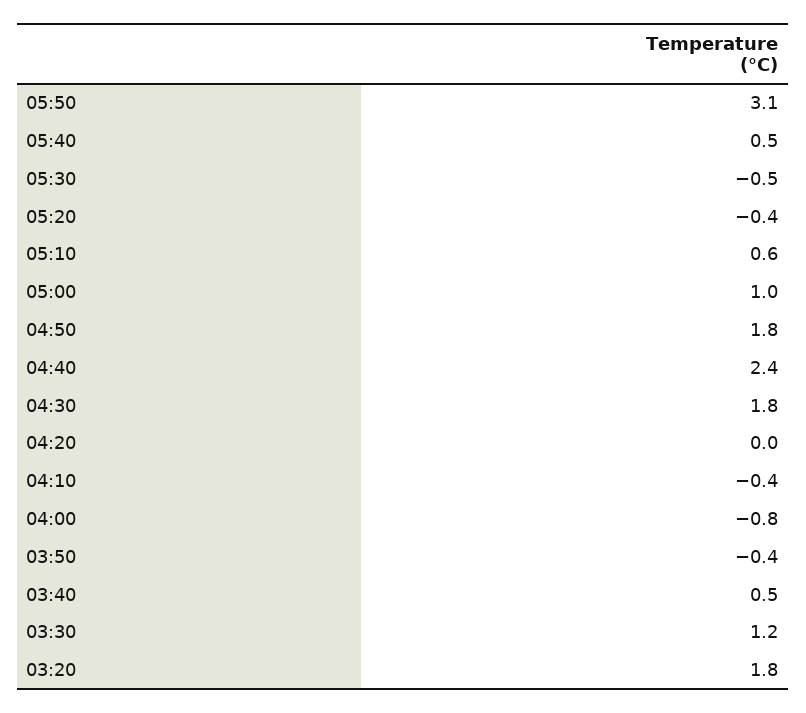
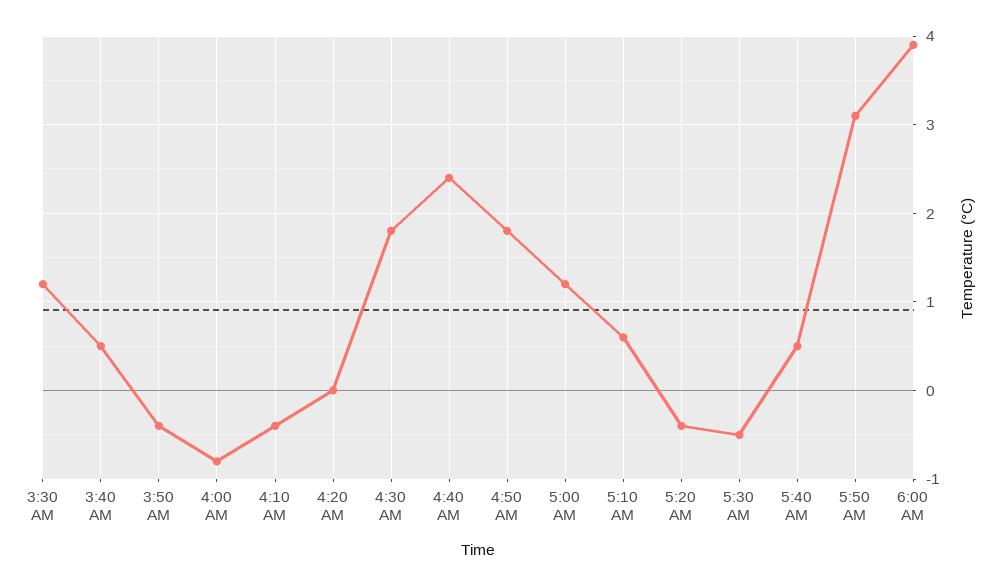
05:00: 1 -> 1.2
03:20: 1.8 -> none
6:00 AM: none -> 3.9

